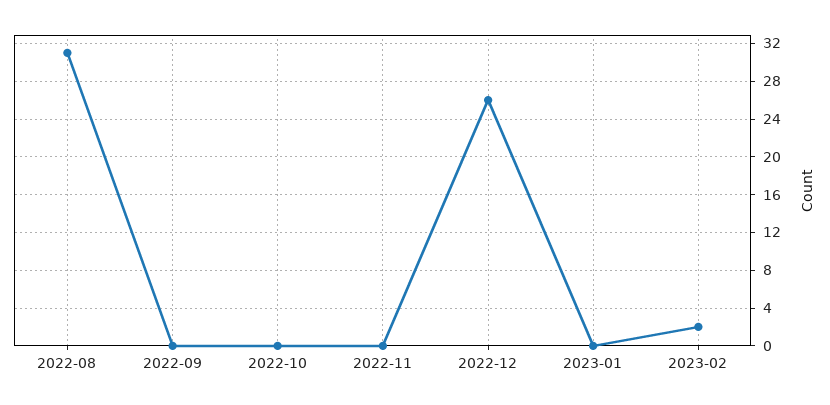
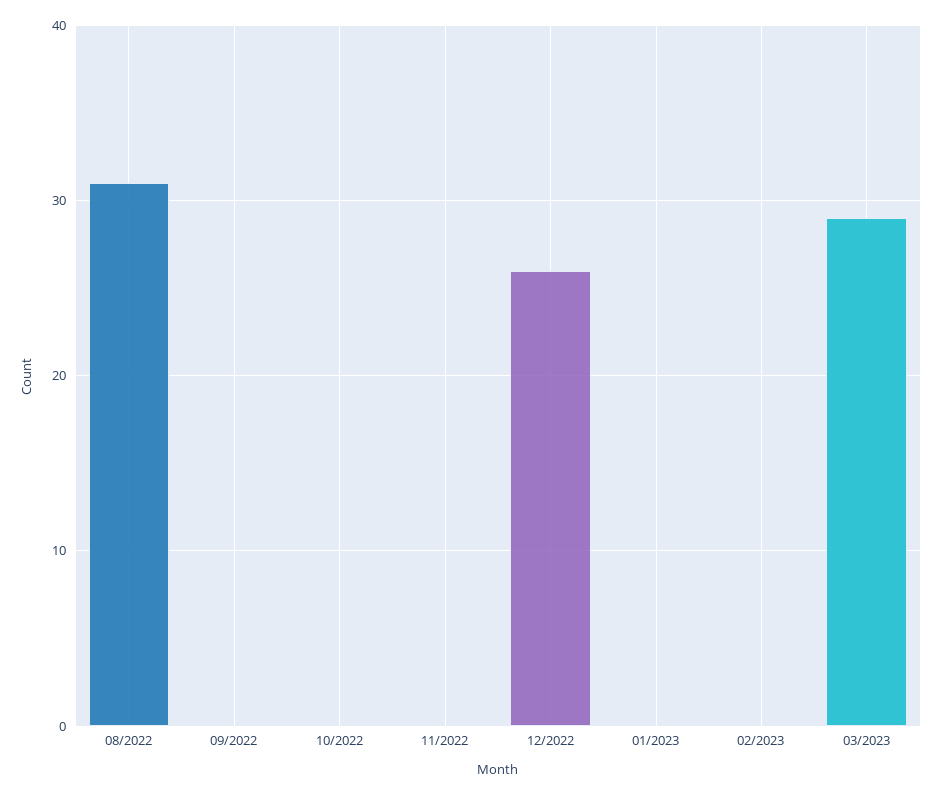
2023-02: 2 -> 0
03/2023: none -> 29

